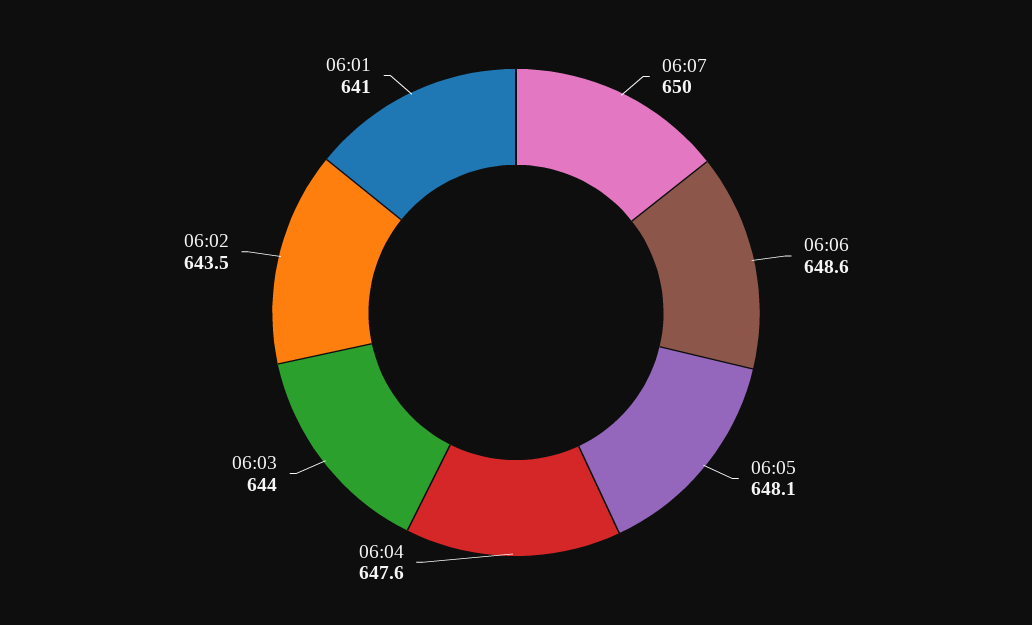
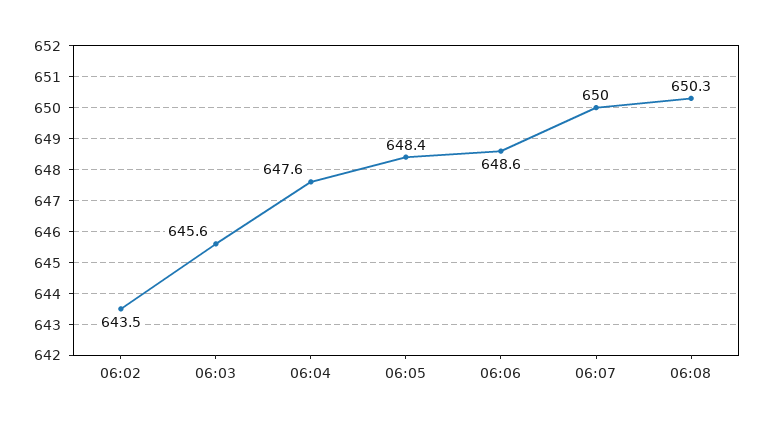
06:05: 648.1 -> 648.4
06:03: 644 -> 645.6
06:01: 641 -> none
06:08: none -> 650.3

